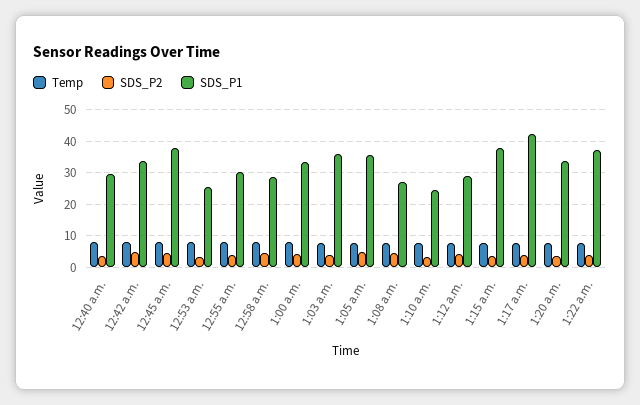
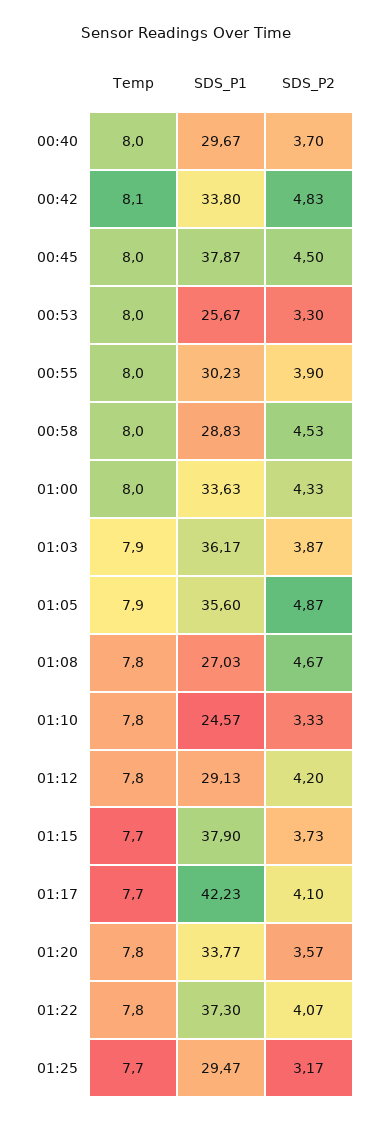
Temp, 01:25: none -> 7.7
SDS_P1, 01:25: none -> 29.47
SDS_P2, 01:25: none -> 3.17

